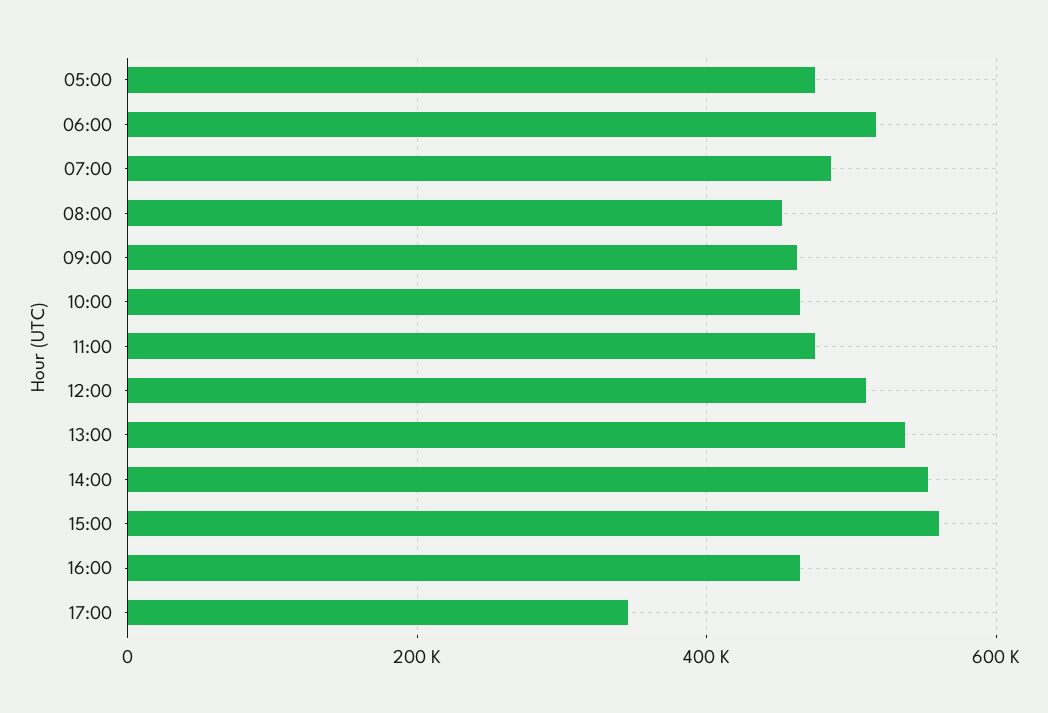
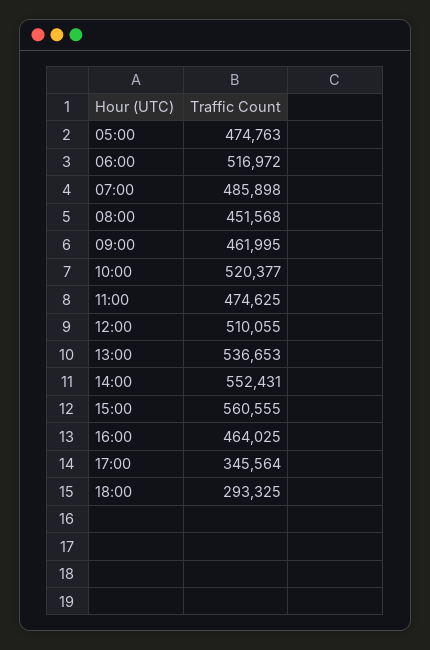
10:00: 460000 -> 520377
18:00: none -> 293325

